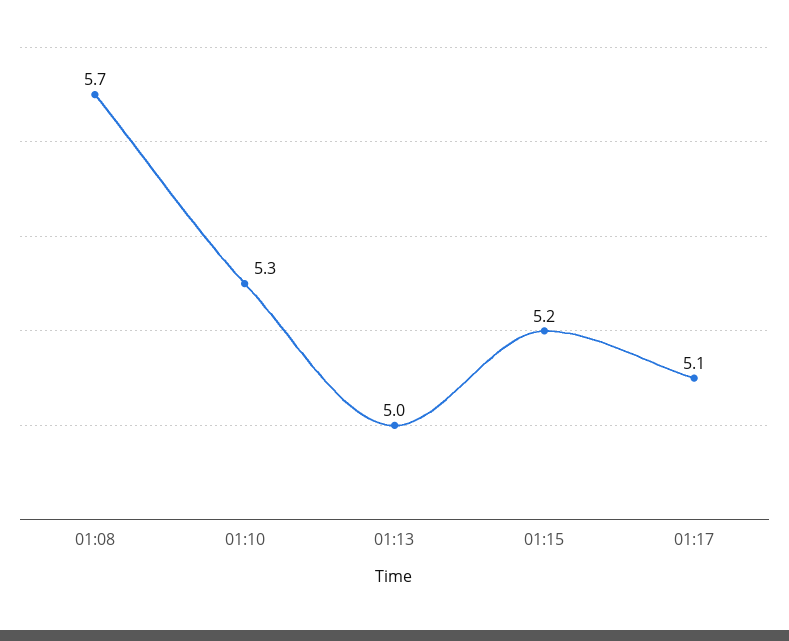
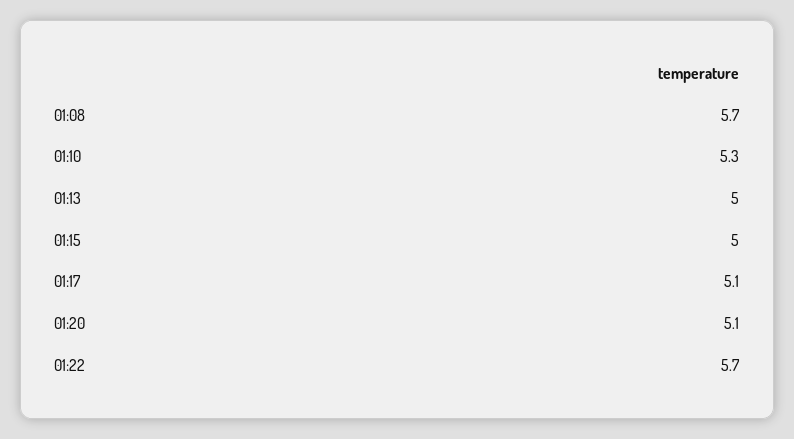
01:15: 5.2 -> 5
01:20: none -> 5.1
01:22: none -> 5.7

